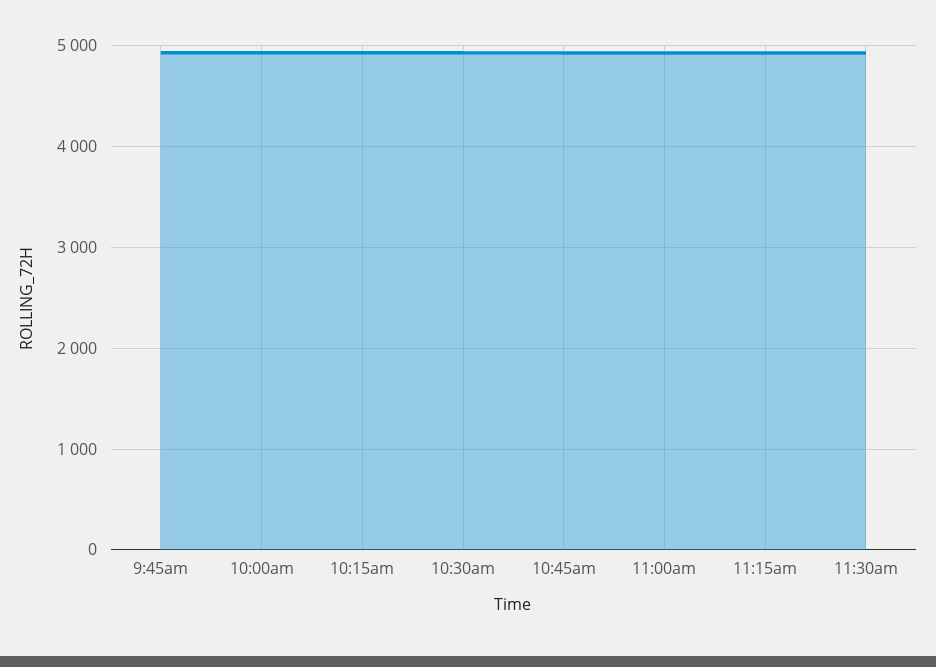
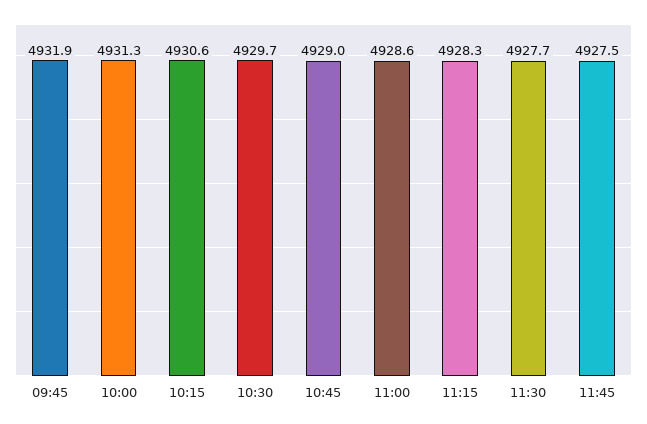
11:45: none -> 4927.5

